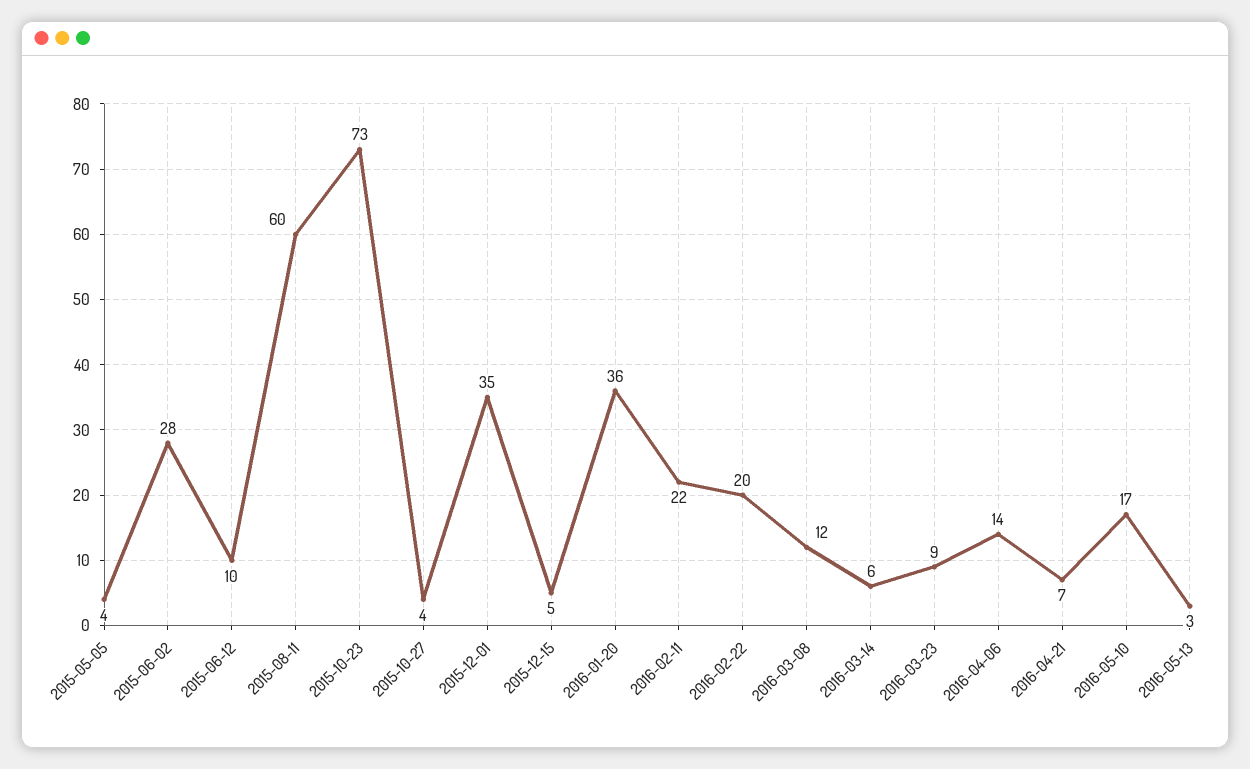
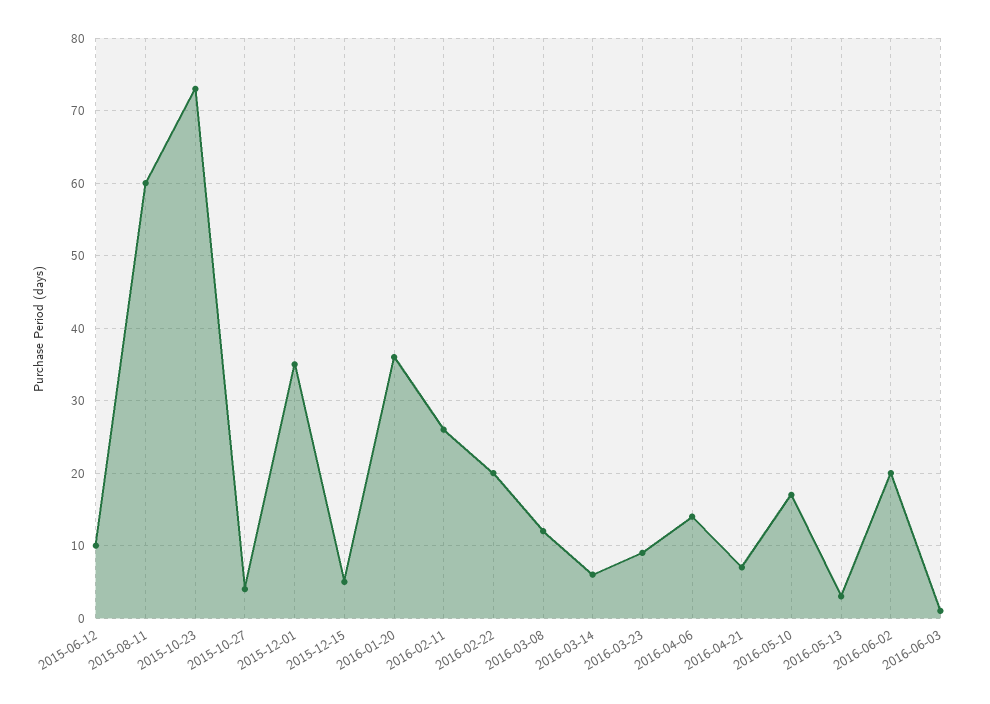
2015-05-05: 4 -> none
2015-06-02: 28 -> none
2016-02-11: 22 -> 26
2016-06-02: none -> 20
2016-06-03: none -> 1

